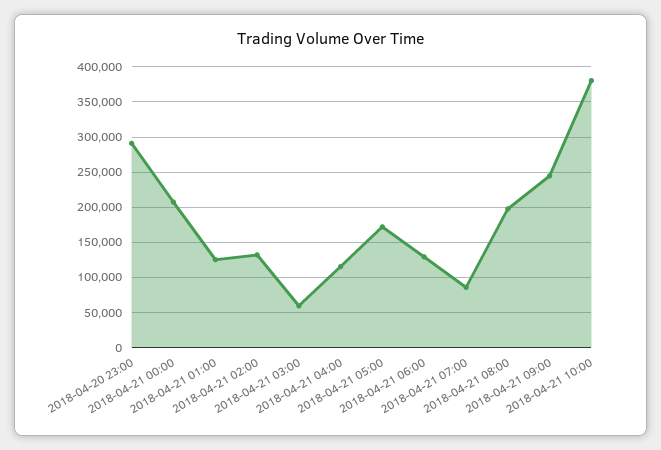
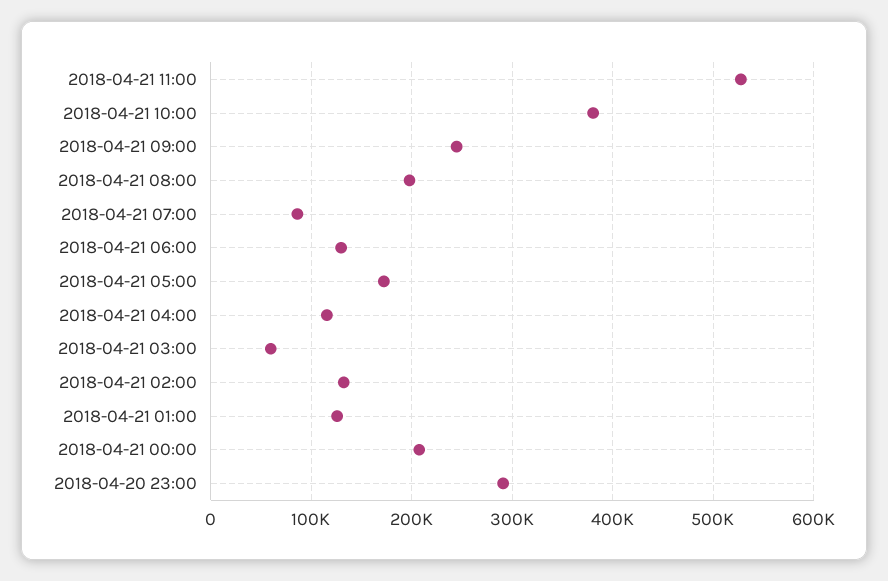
2018-04-21 11:00: none -> 530000

